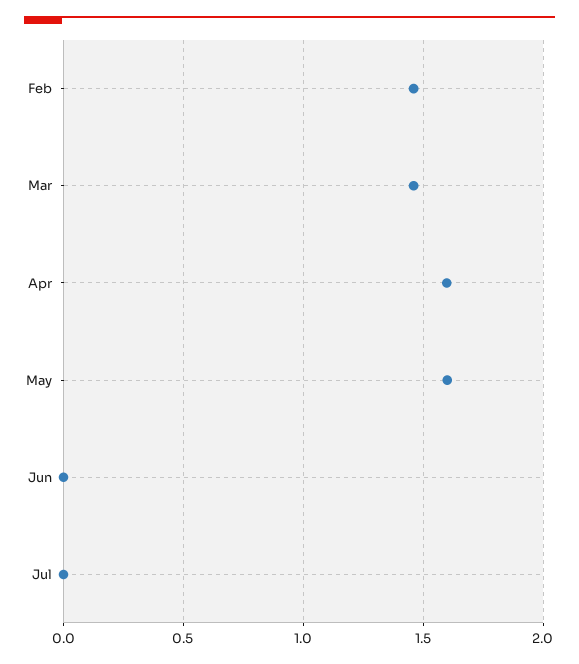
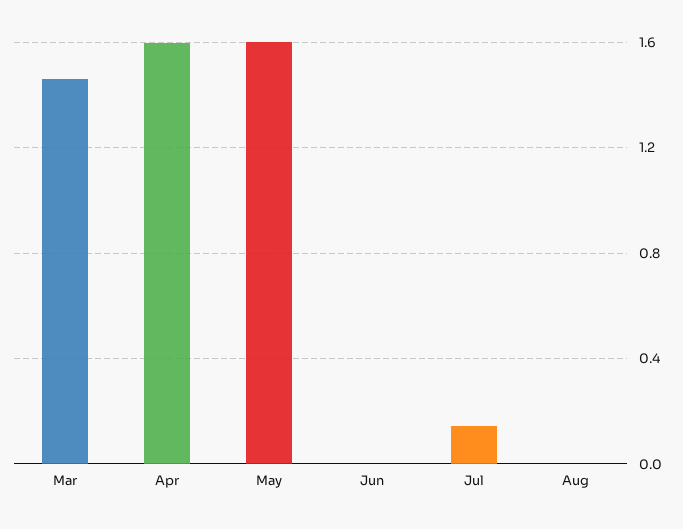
Feb: 1.45 -> none
Jul: 0 -> 0.15
Aug: none -> 0

